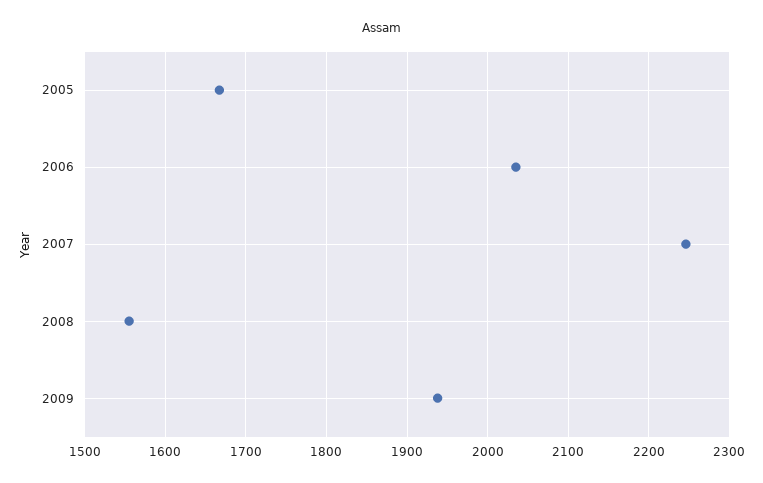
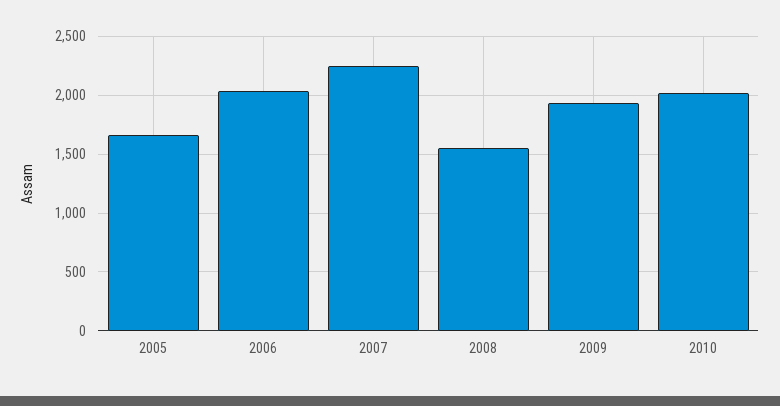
2010: none -> 2000

